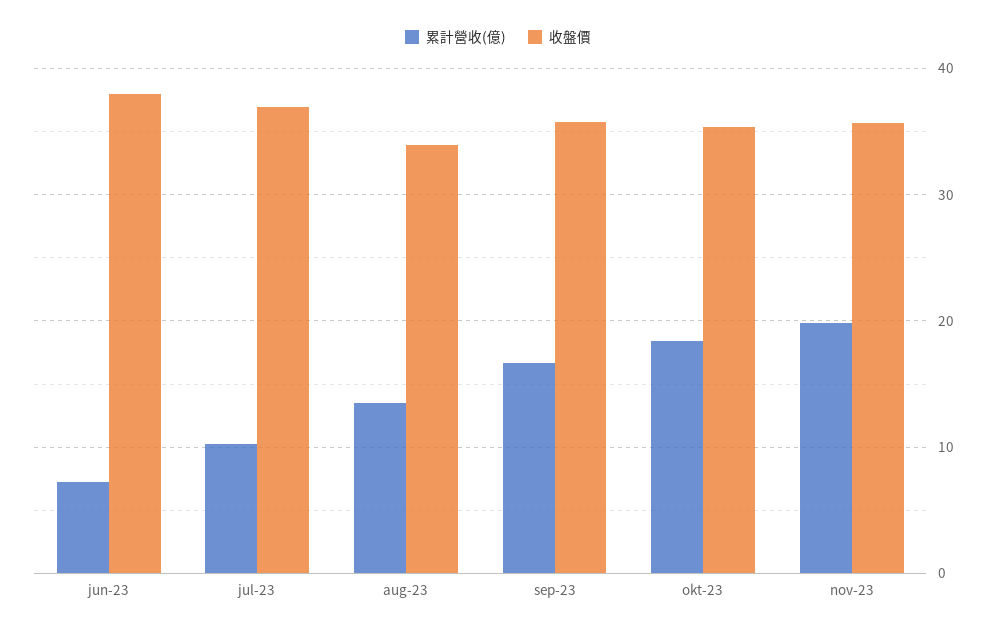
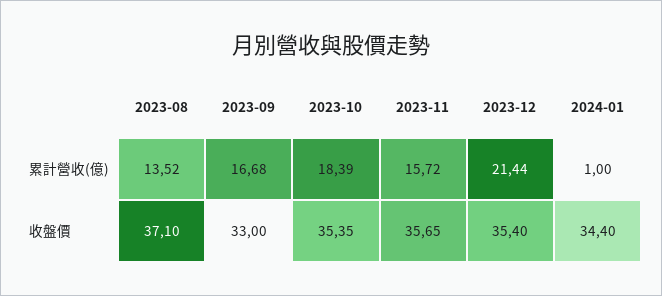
累計營收(億), jun-23: 7 -> none
收盤價, jun-23: 38 -> none
累計營收(億), jul-23: 10 -> none
收盤價, jul-23: 37 -> none
收盤價, aug-23: 34 -> 37.1
收盤價, sep-23: 36 -> 33
累計營收(億), nov-23: 20 -> 15.72
累計營收(億), 2023-12: none -> 21.44
累計營收(億), 2024-01: none -> 1
收盤價, 2023-12: none -> 35.4
收盤價, 2024-01: none -> 34.4

